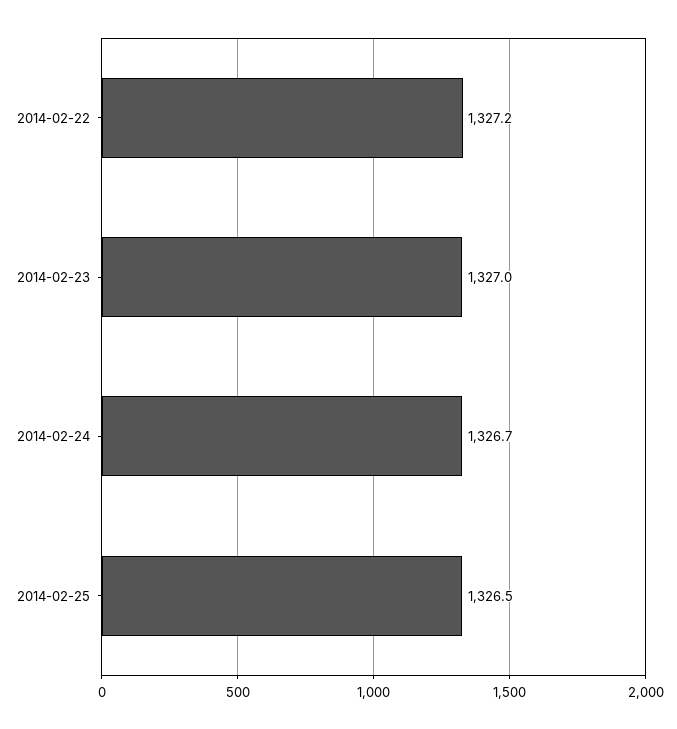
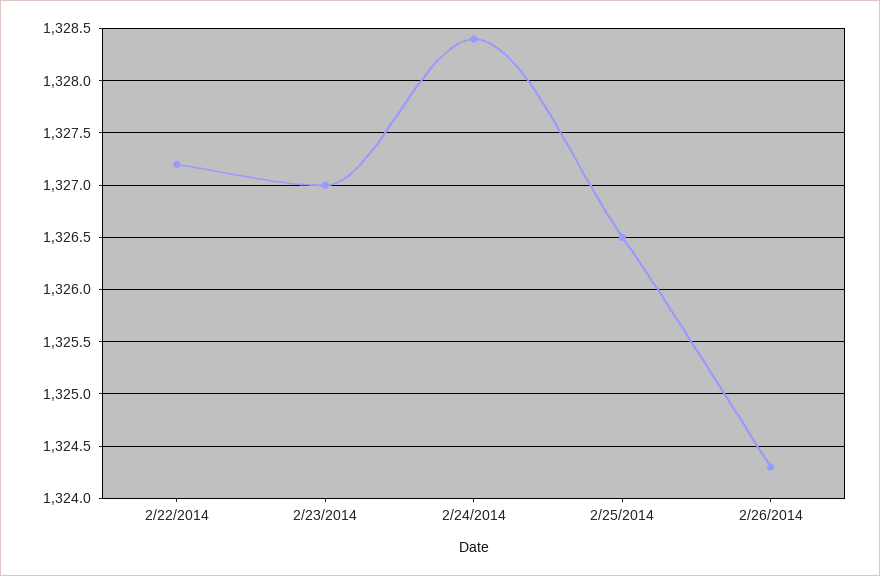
2014-02-24: 1326.7 -> 1328.4
2/26/2014: none -> 1324.3

